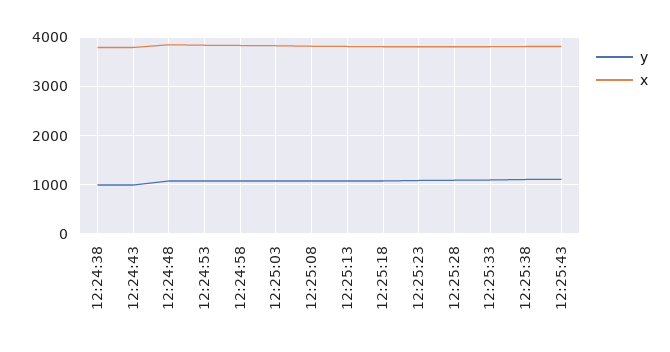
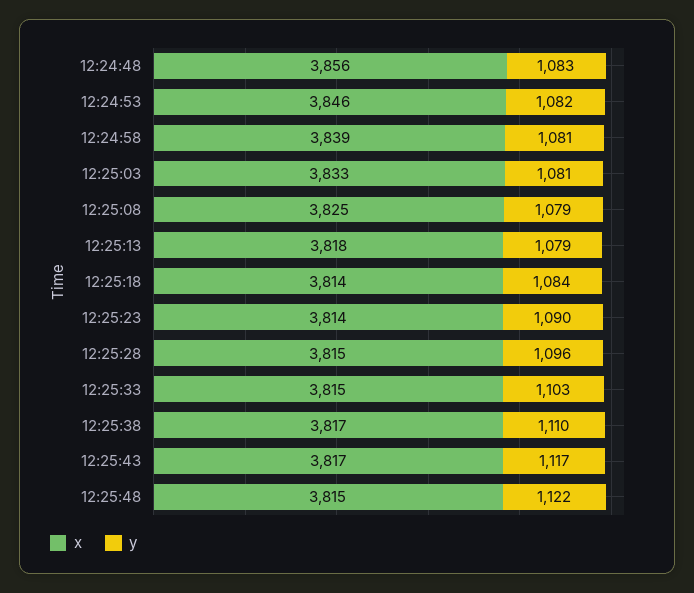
y, 12:24:38: 1000 -> none
x, 12:24:38: 3800 -> none
y, 12:24:43: 1000 -> none
x, 12:24:43: 3800 -> none
x, 12:25:48: none -> 3815
y, 12:25:48: none -> 1122

